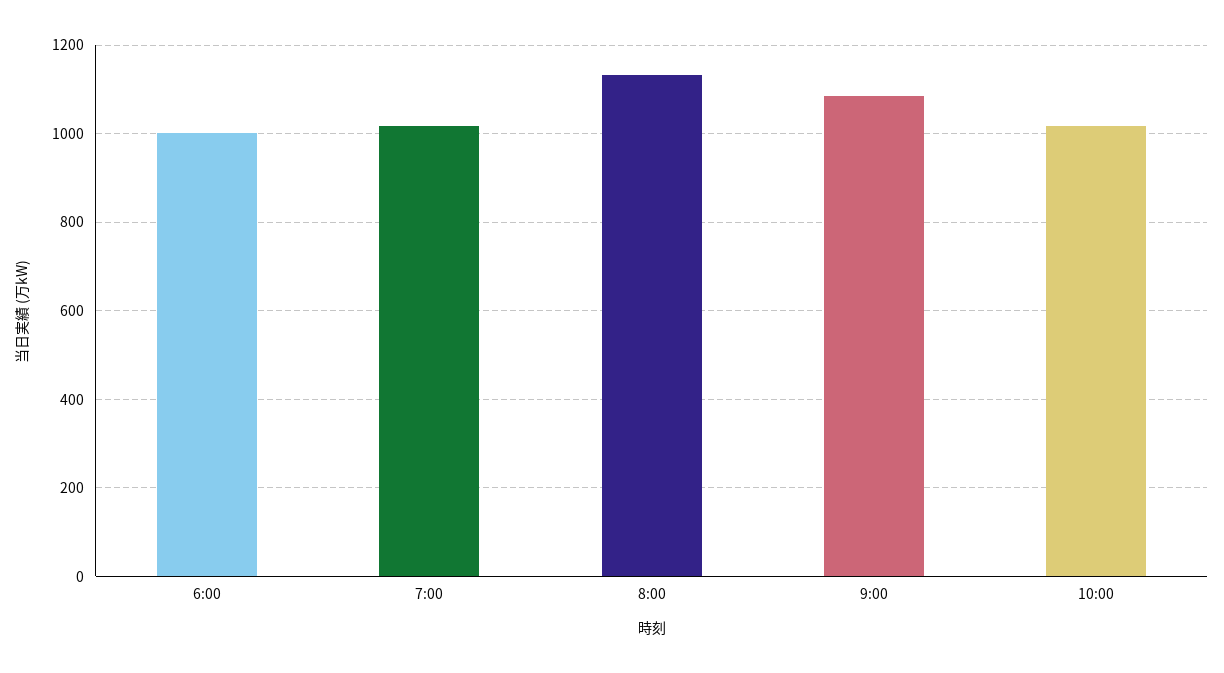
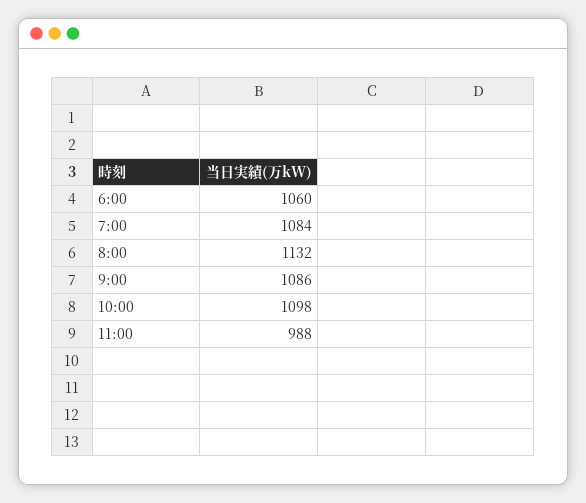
6:00: 1000 -> 1060
7:00: 1020 -> 1084
10:00: 1020 -> 1098
11:00: none -> 988

